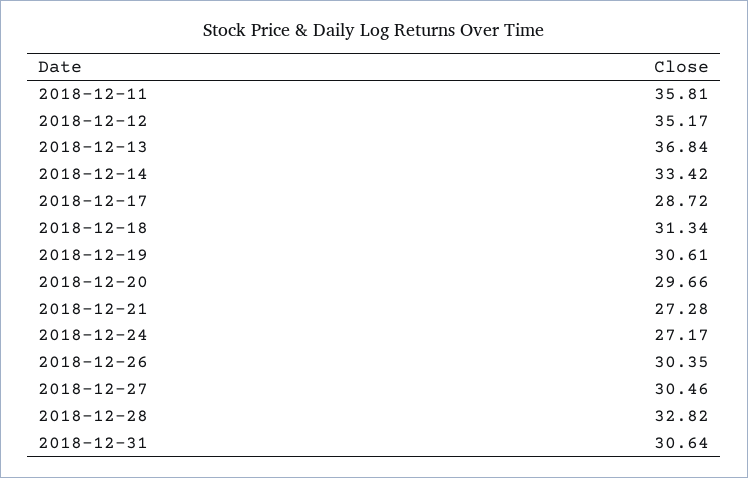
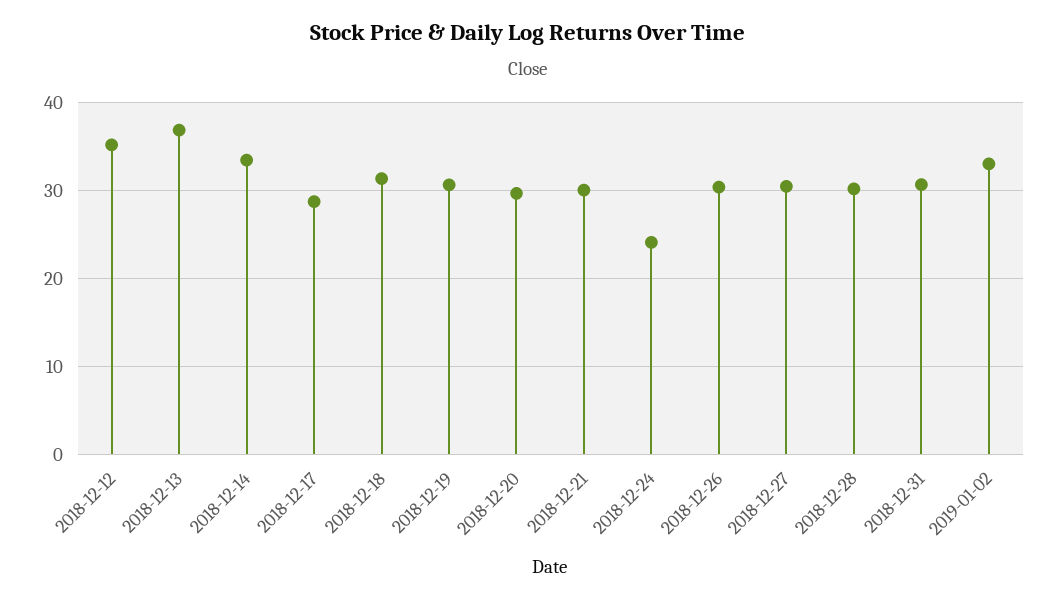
2018-12-11: 35.81 -> none
2018-12-21: 27.28 -> 30
2018-12-24: 27.17 -> 24
2018-12-28: 32.82 -> 30
2019-01-02: none -> 33

